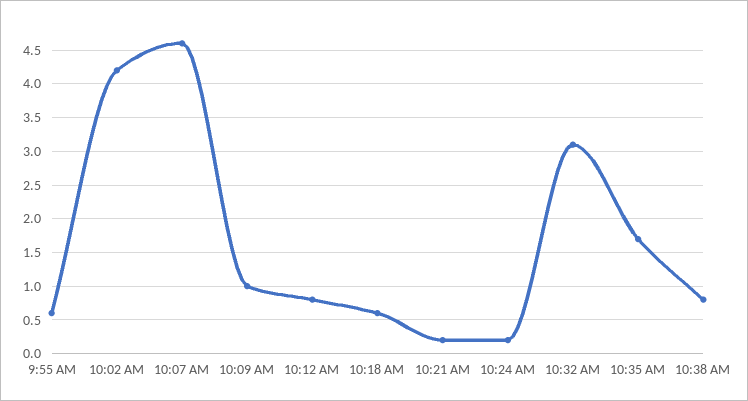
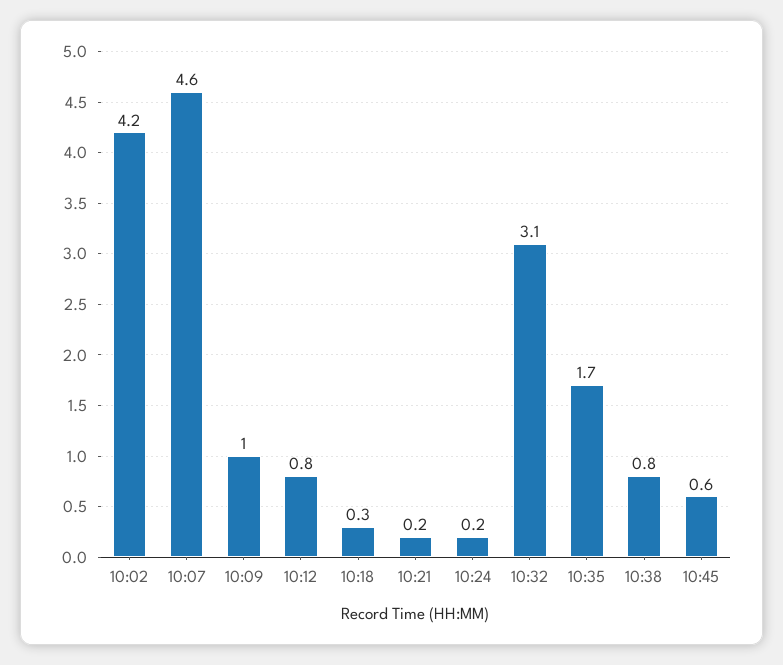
9:55 AM: 0.6 -> none
10:18 AM: 0.6 -> 0.3
10:45: none -> 0.6

